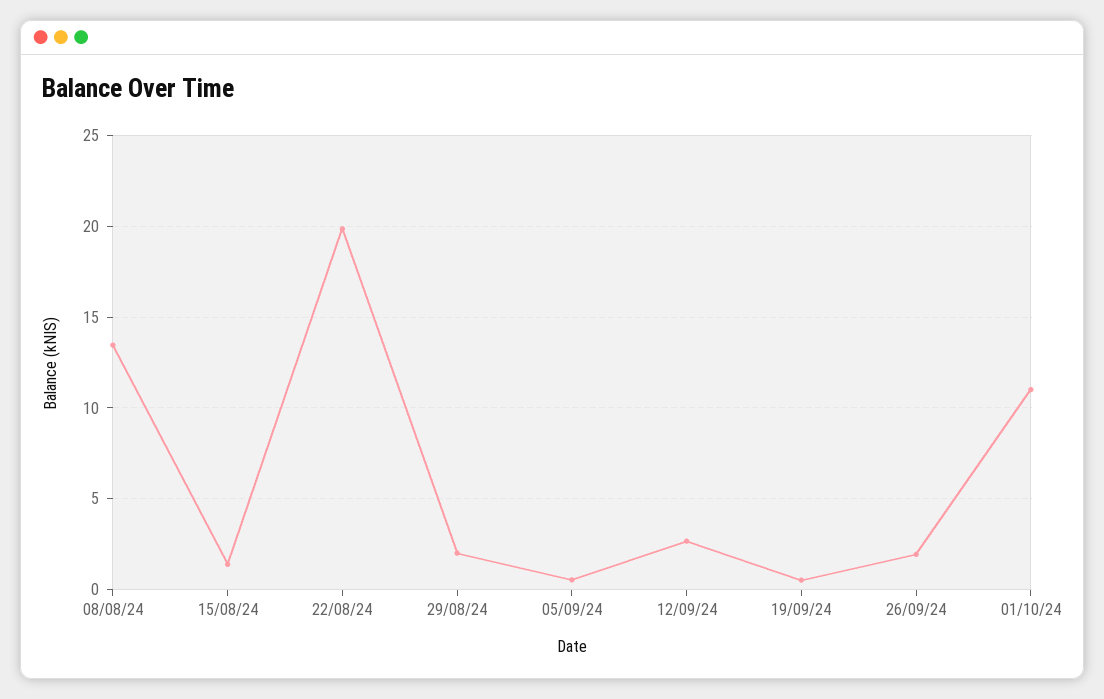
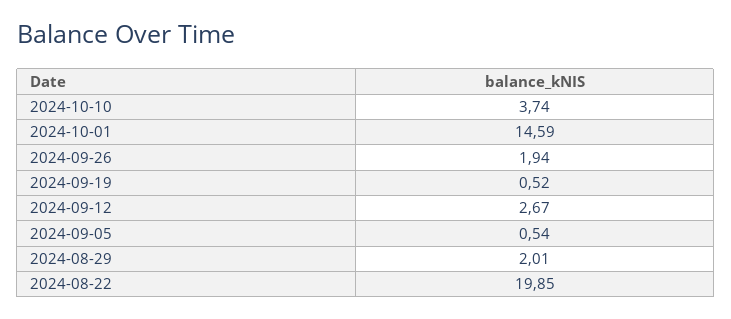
08/08/24: 13.5 -> none
15/08/24: 1.5 -> none
01/10/24: 11 -> 14.59
2024-10-10: none -> 3.74

